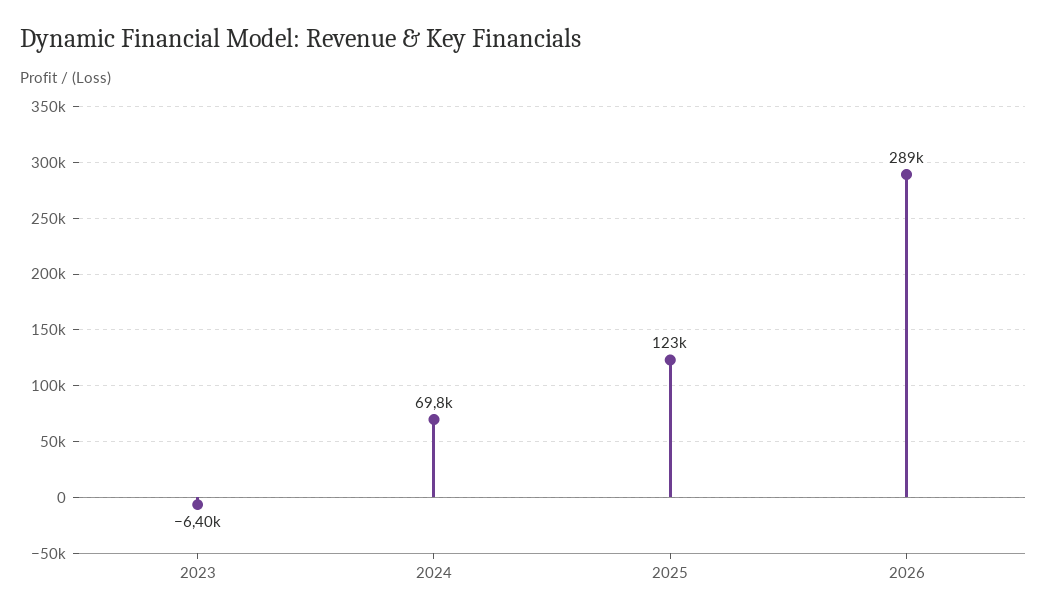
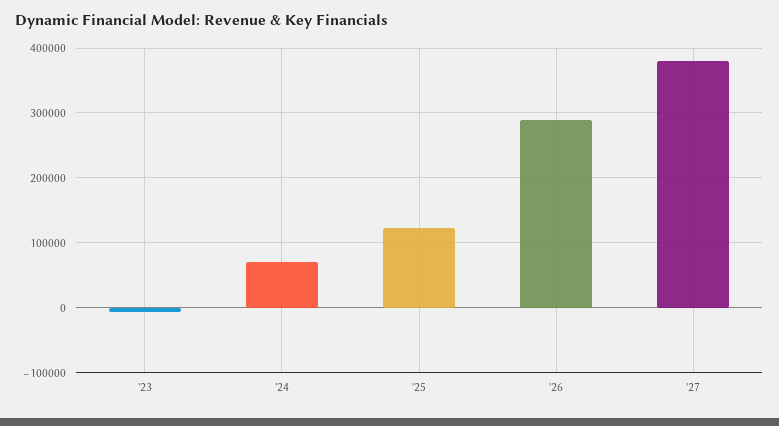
'27: none -> 380000

